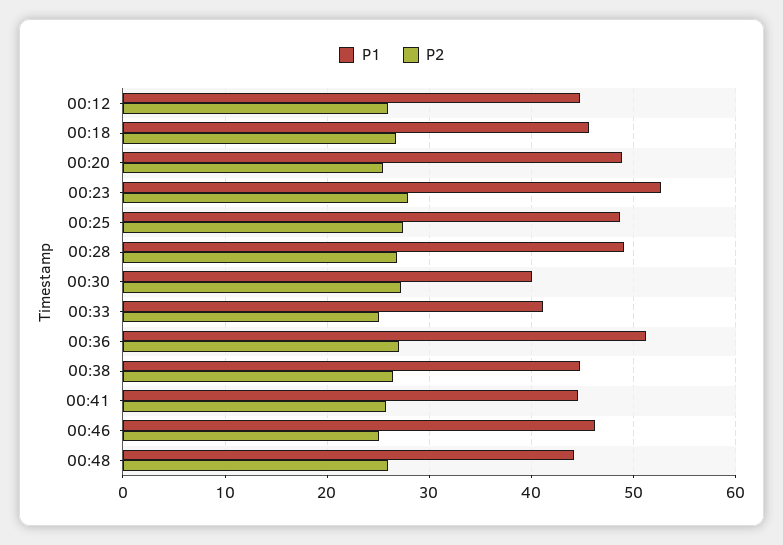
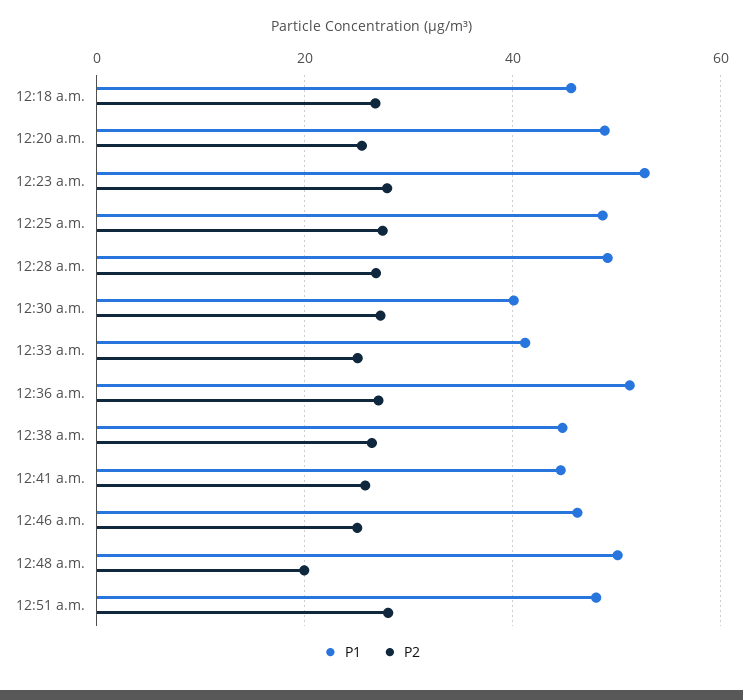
P1, 00:12: 45 -> none
P2, 00:12: 26 -> none
P1, 00:48: 44 -> 50
P2, 00:48: 26 -> 20
P1, 12:51 a.m.: none -> 48
P2, 12:51 a.m.: none -> 28

